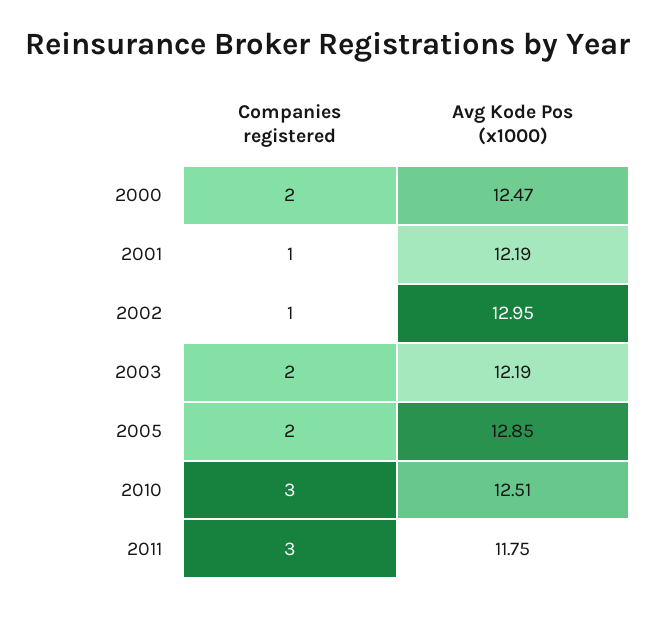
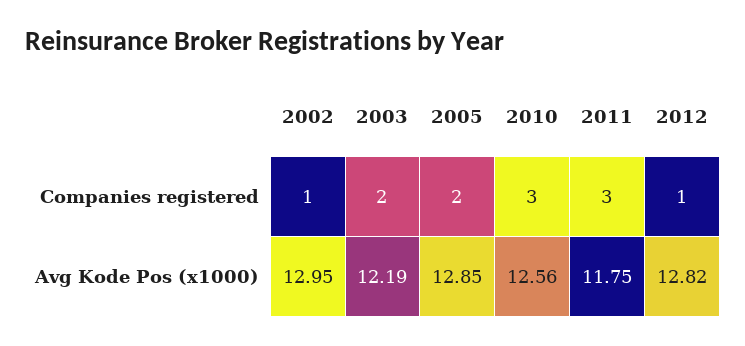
Companies registered, 2000: 2 -> none
Avg Kode Pos (x1000), 2000: 12.47 -> none
Companies registered, 2001: 1 -> none
Avg Kode Pos (x1000), 2001: 12.19 -> none
Avg Kode Pos (x1000), 2010: 12.51 -> 12.56
Companies registered, 2012: none -> 1
Avg Kode Pos (x1000), 2012: none -> 12.82

